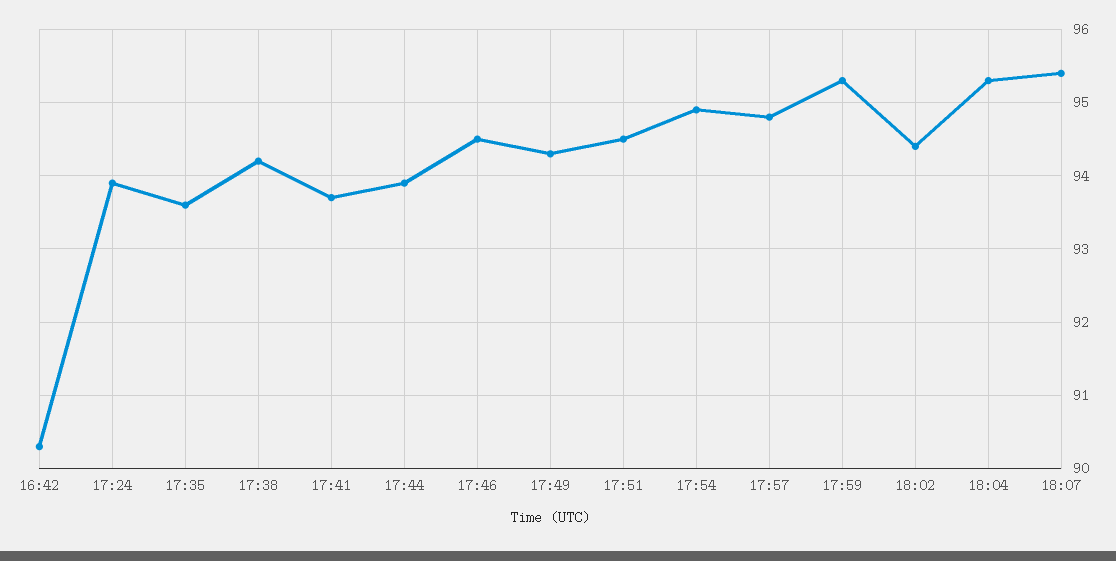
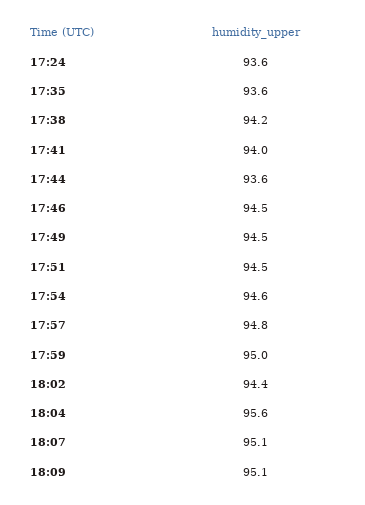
16:42: 90.3 -> none
17:24: 93.9 -> 93.6
17:41: 93.7 -> 94
17:44: 93.9 -> 93.6
17:49: 94.3 -> 94.5
17:54: 94.9 -> 94.6
17:59: 95.3 -> 95
18:04: 95.3 -> 95.6
18:07: 95.4 -> 95.1
18:09: none -> 95.1

